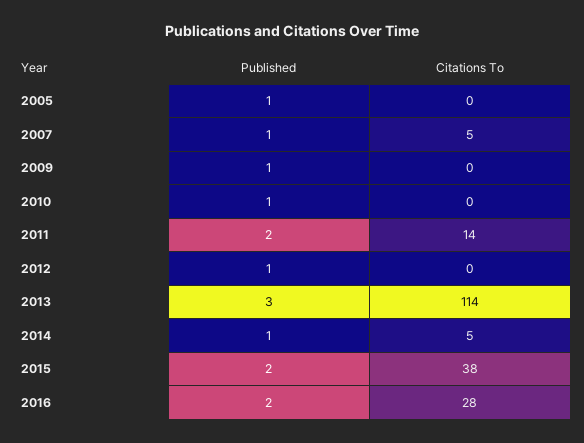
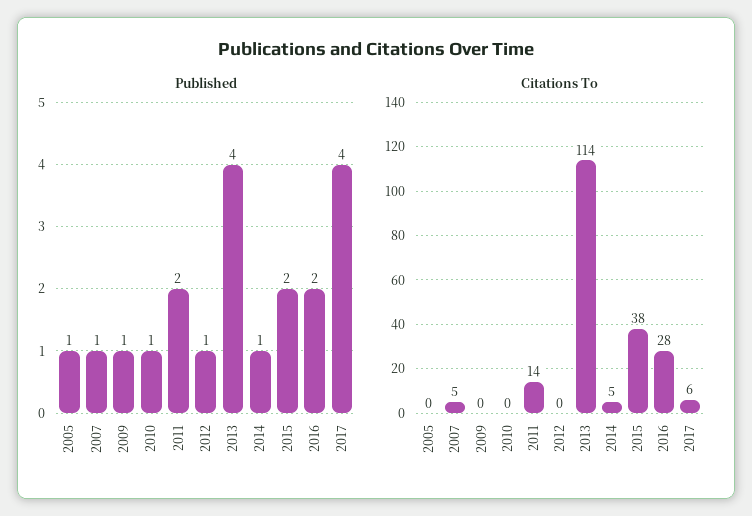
Published, 2013: 3 -> 4
Published, 2017: none -> 4
Citations To, 2017: none -> 6

